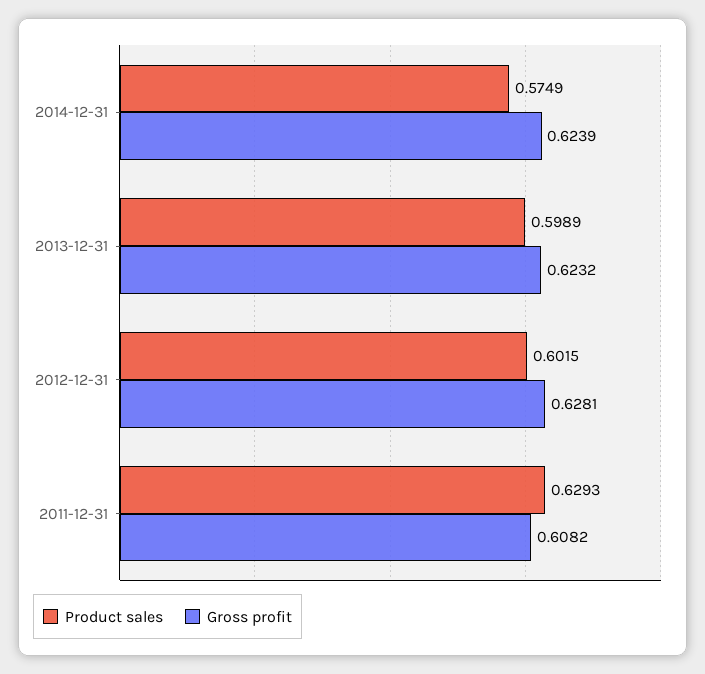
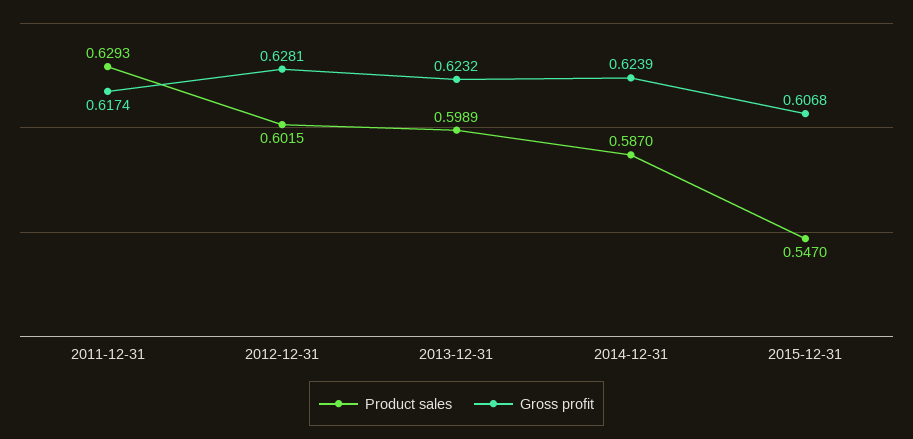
Product sales, 2014-12-31: 0.5749 -> 0.587
Gross profit, 2011-12-31: 0.6082 -> 0.6174
Product sales, 2015-12-31: none -> 0.547
Gross profit, 2015-12-31: none -> 0.6068

